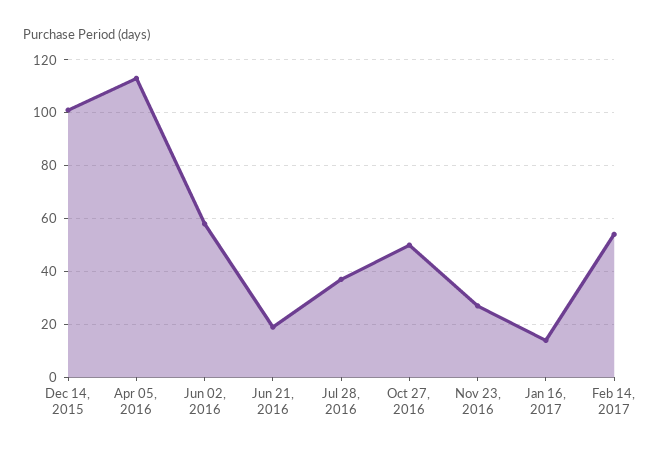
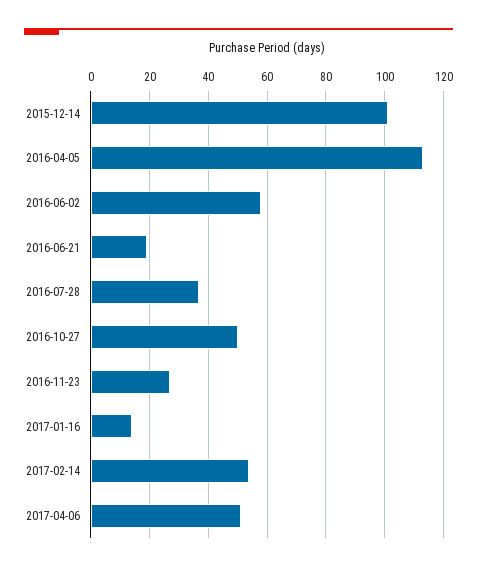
2017-04-06: none -> 50

